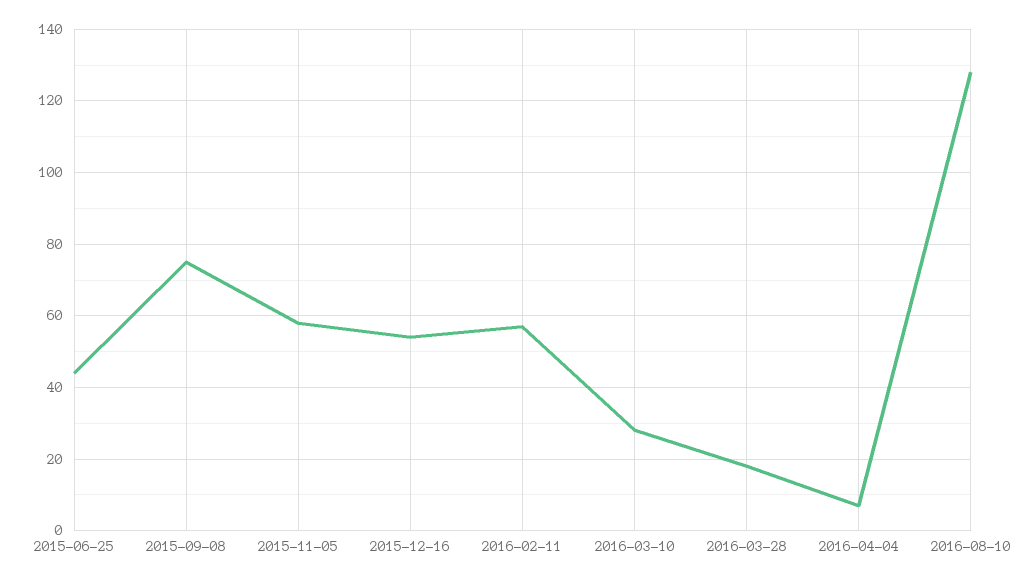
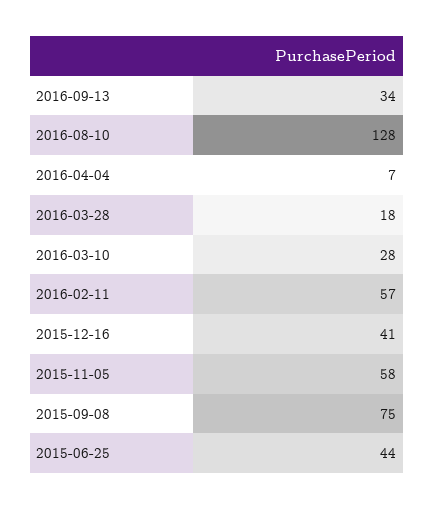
2015-12-16: 55 -> 41
2016-09-13: none -> 34

